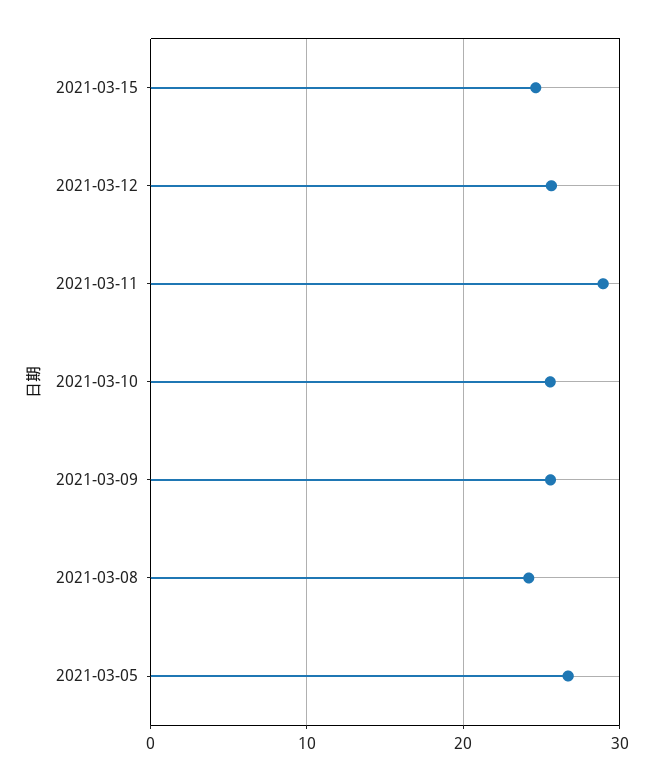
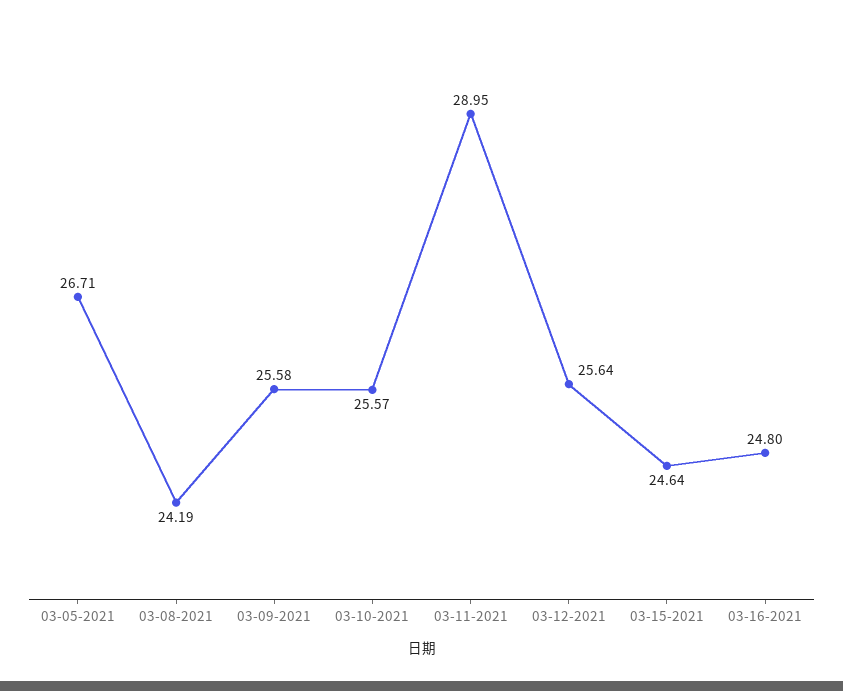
03-16-2021: none -> 24.8

